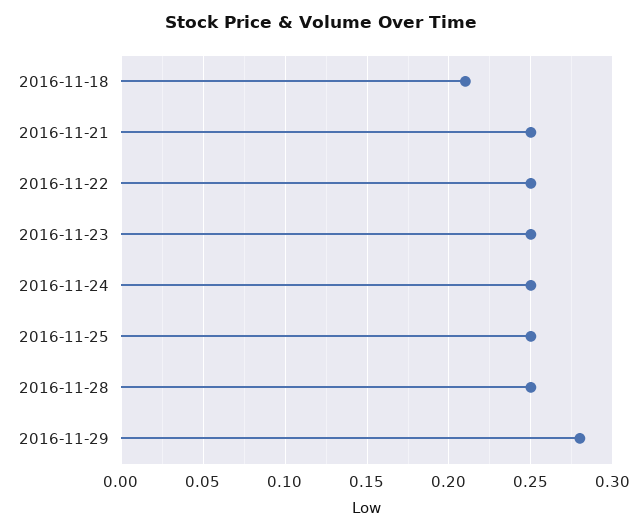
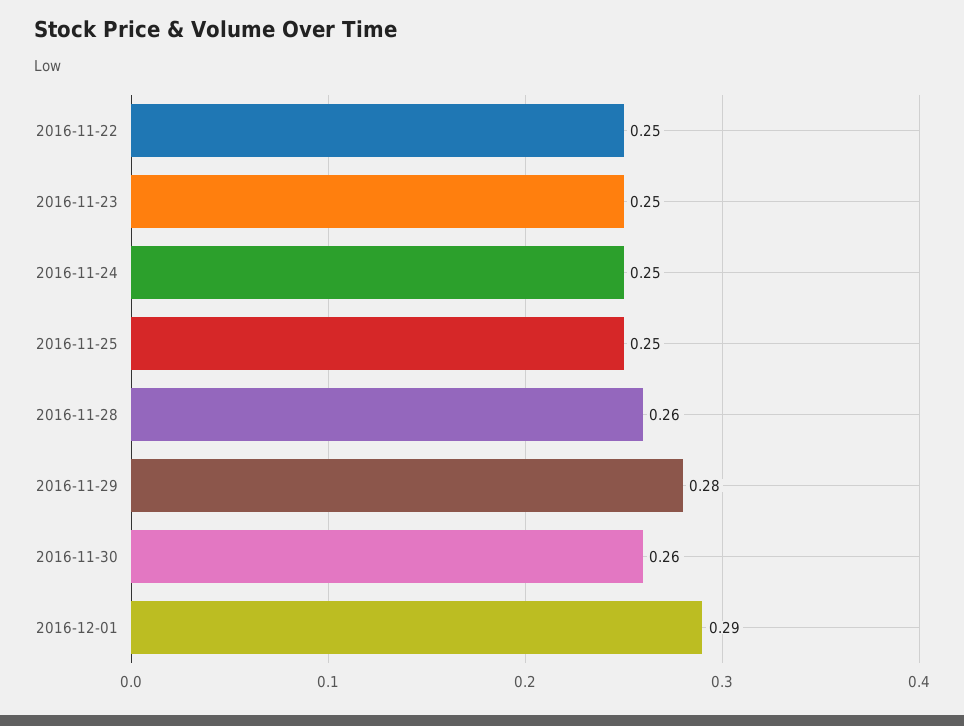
2016-11-18: 0.21 -> none
2016-11-21: 0.25 -> none
2016-11-28: 0.25 -> 0.26
2016-11-30: none -> 0.26
2016-12-01: none -> 0.29

